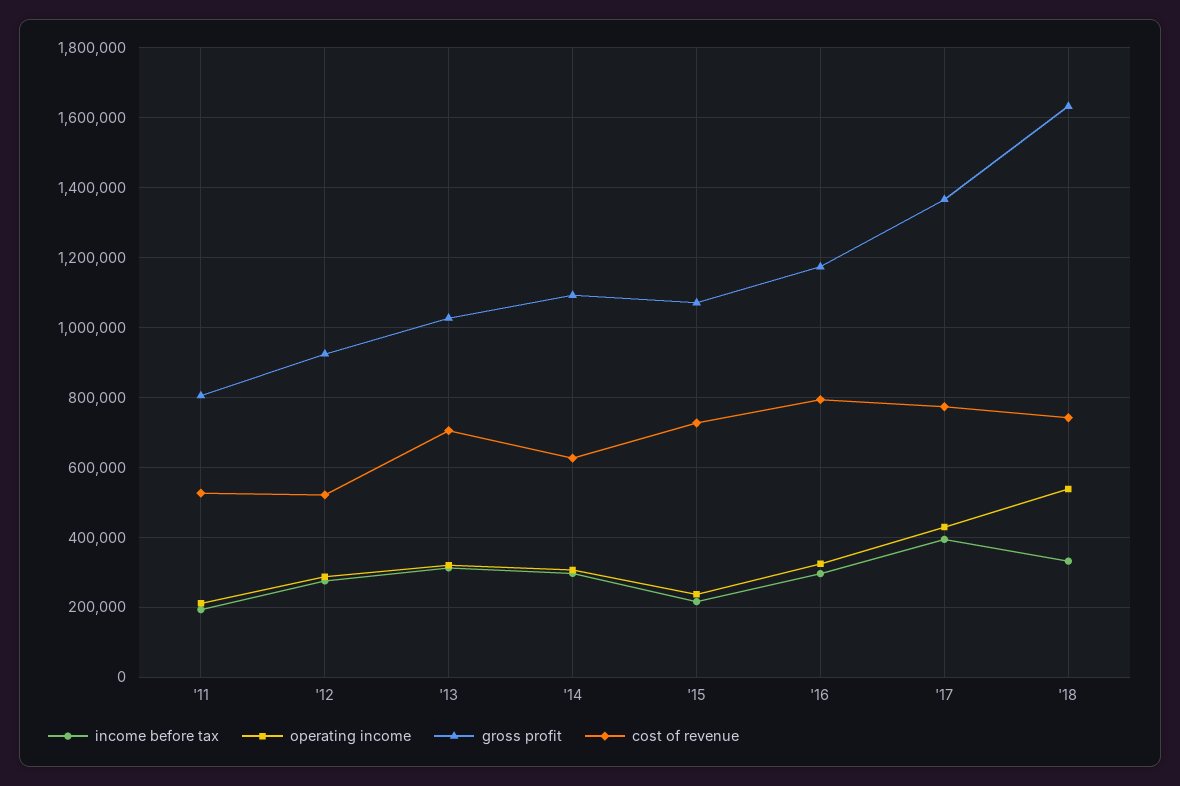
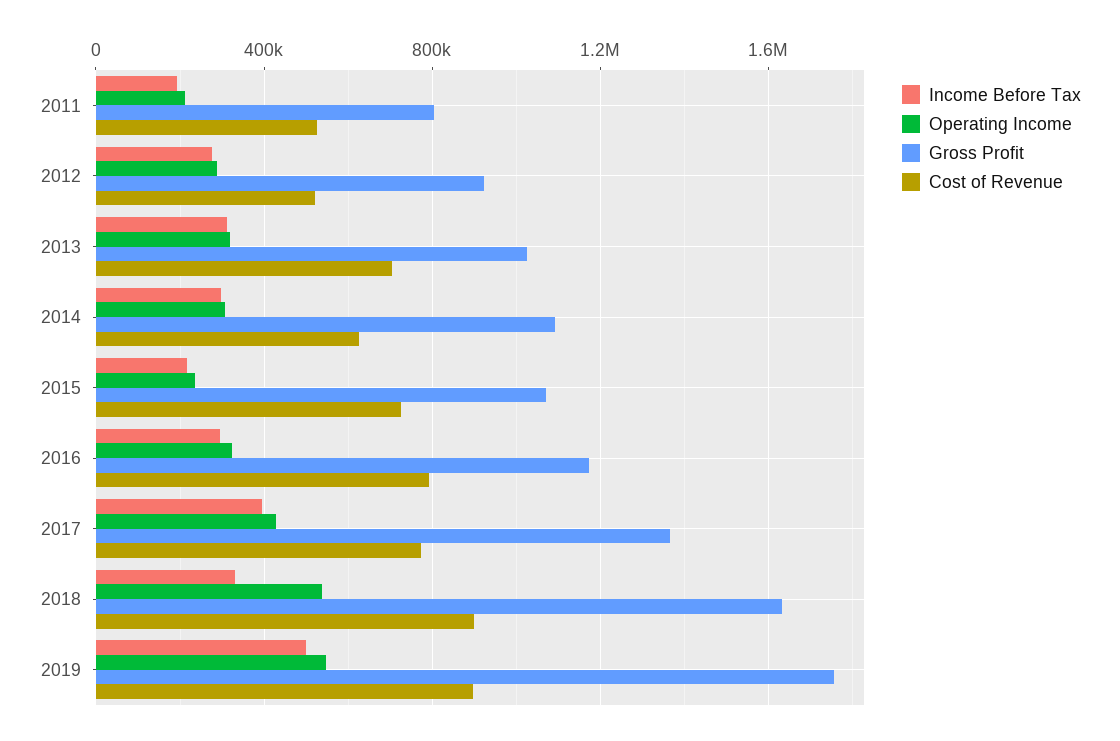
cost of revenue, '18: 740000 -> 900000
income before tax, 2019: none -> 500000
operating income, 2019: none -> 550000
gross profit, 2019: none -> 1750000
cost of revenue, 2019: none -> 900000

